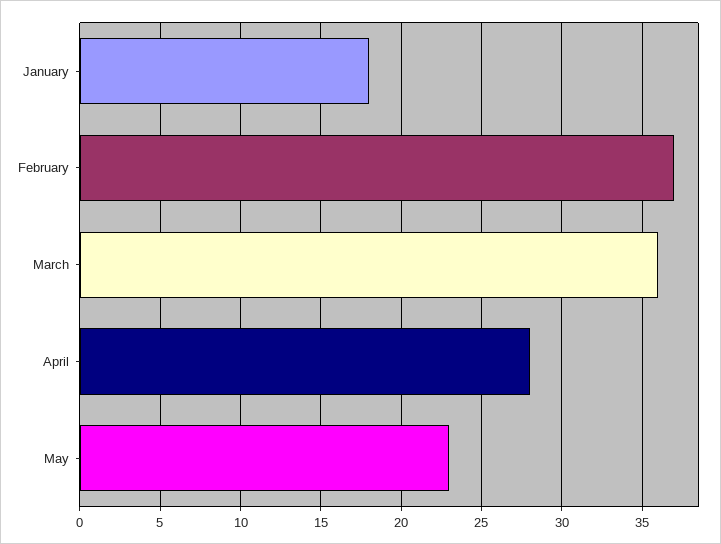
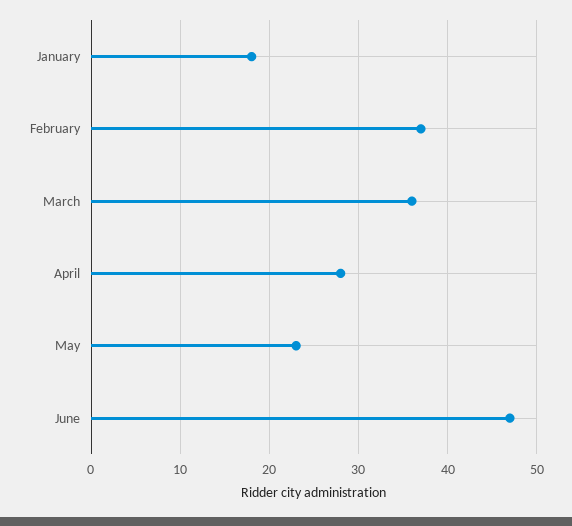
June: none -> 47

